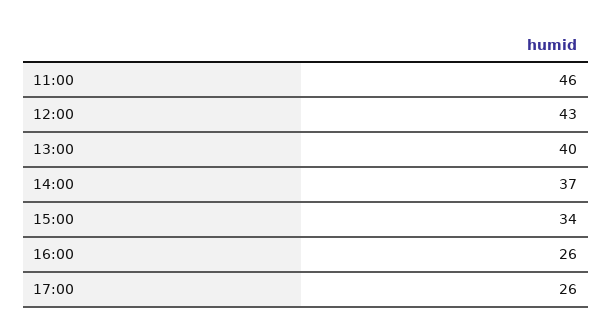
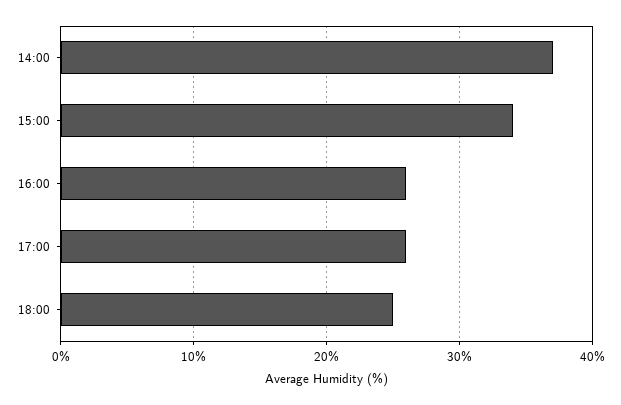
11:00: 46 -> none
12:00: 43 -> none
13:00: 40 -> none
18:00: none -> 25

